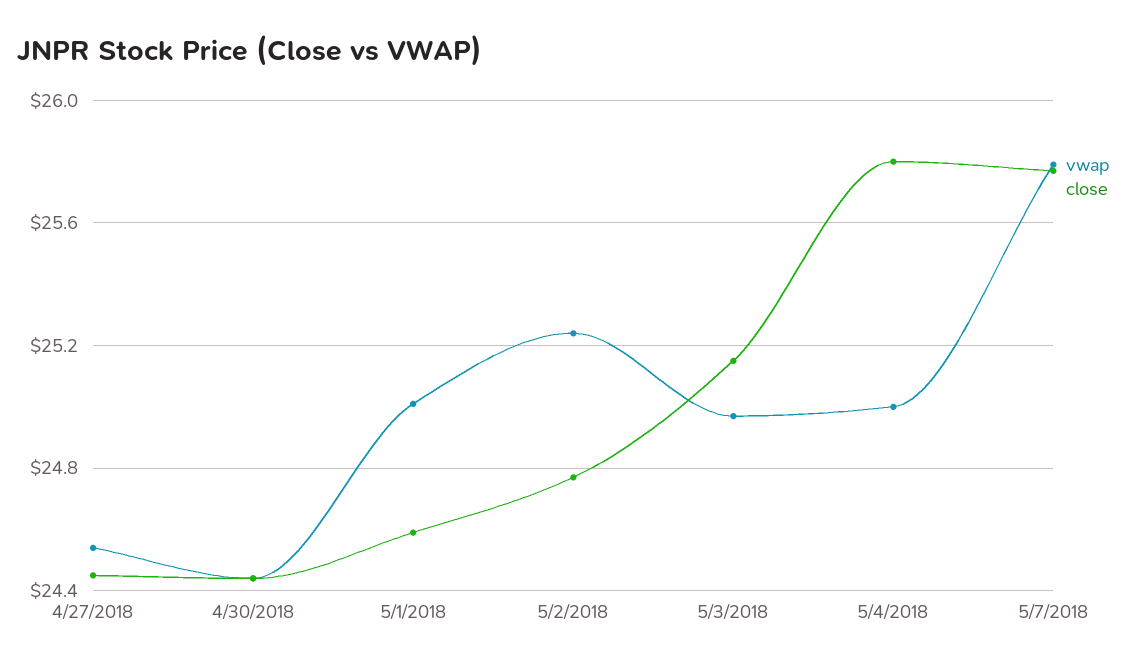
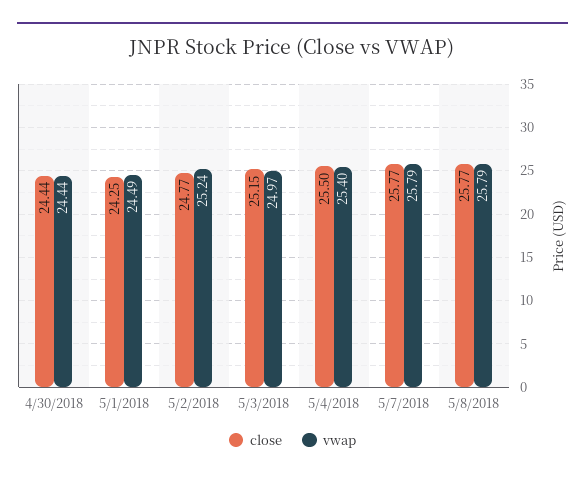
vwap, 4/27/2018: 24.55 -> none
close, 4/27/2018: 24.45 -> none
vwap, 5/1/2018: 25 -> 24.49
close, 5/1/2018: 24.6 -> 24.25
vwap, 5/4/2018: 25 -> 25.4
close, 5/4/2018: 25.8 -> 25.5
close, 5/8/2018: none -> 25.77
vwap, 5/8/2018: none -> 25.79

